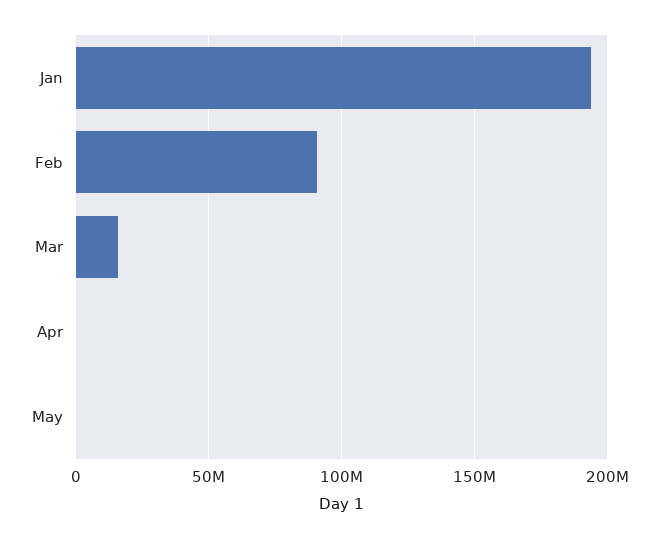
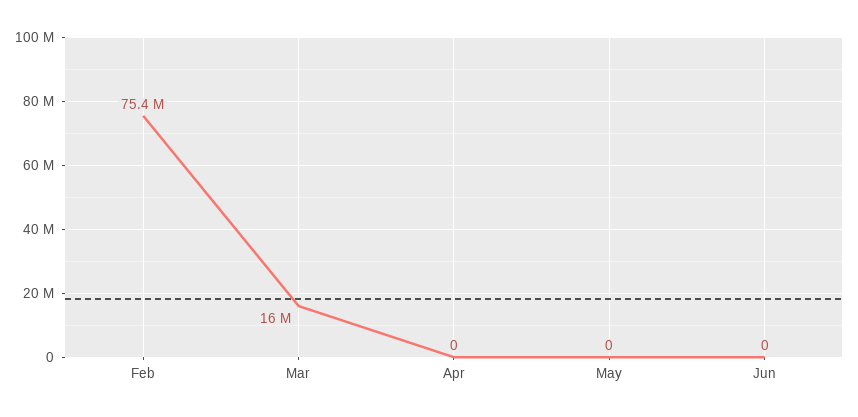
Jan: 195000000 -> none
Feb: 90000000 -> 75400000
Jun: none -> 0

